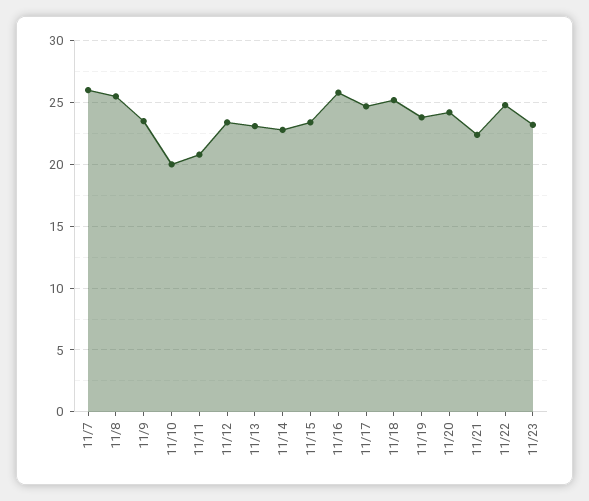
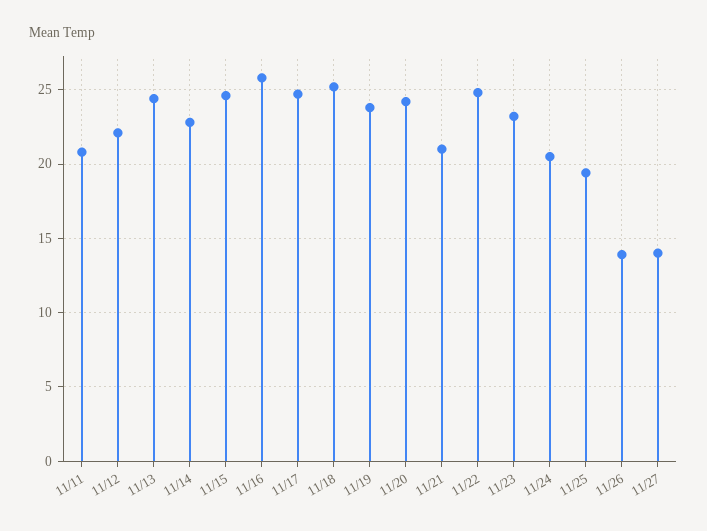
11/7: 26 -> none
11/8: 25.5 -> none
11/9: 23.5 -> none
11/10: 20 -> none
11/12: 23.5 -> 22
11/13: 23 -> 24.5
11/15: 23.5 -> 24.5
11/21: 22.5 -> 21
11/24: none -> 20.5
11/25: none -> 19.5
11/26: none -> 14
11/27: none -> 14

